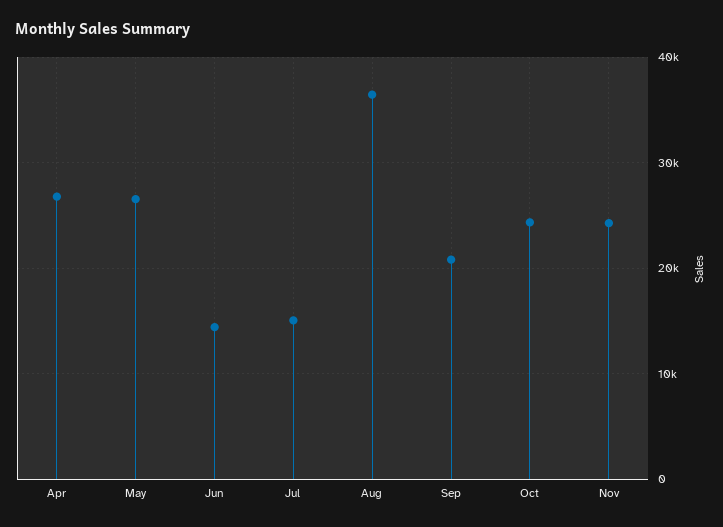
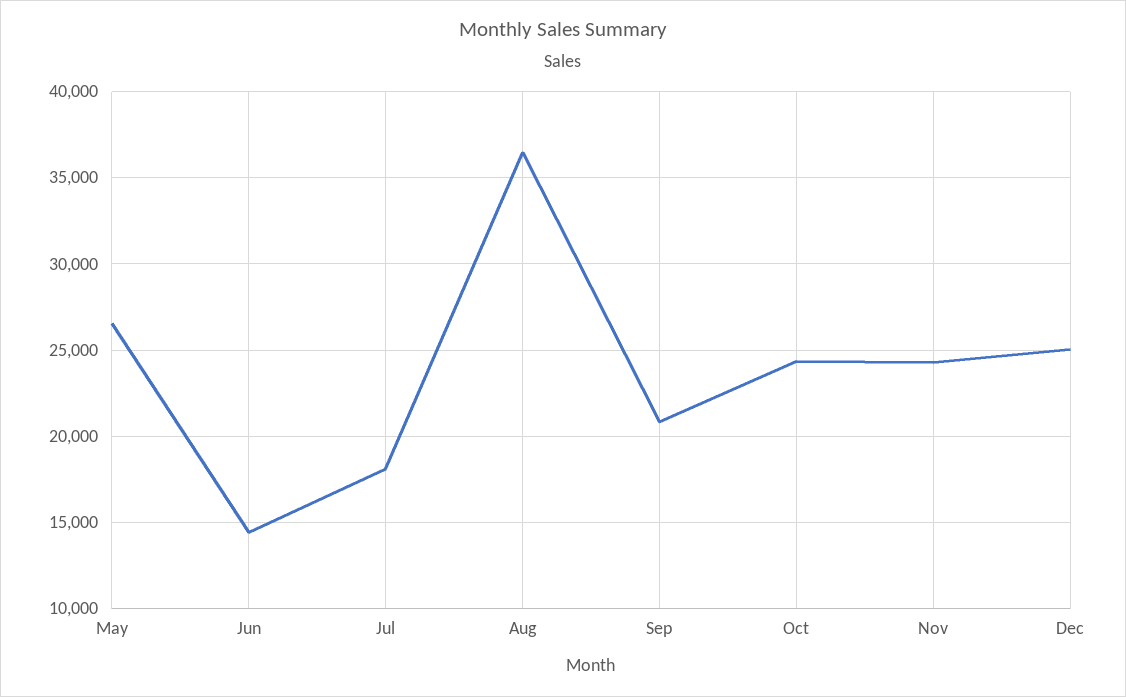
Apr: 27000 -> none
Jul: 15000 -> 18000
Dec: none -> 25000

